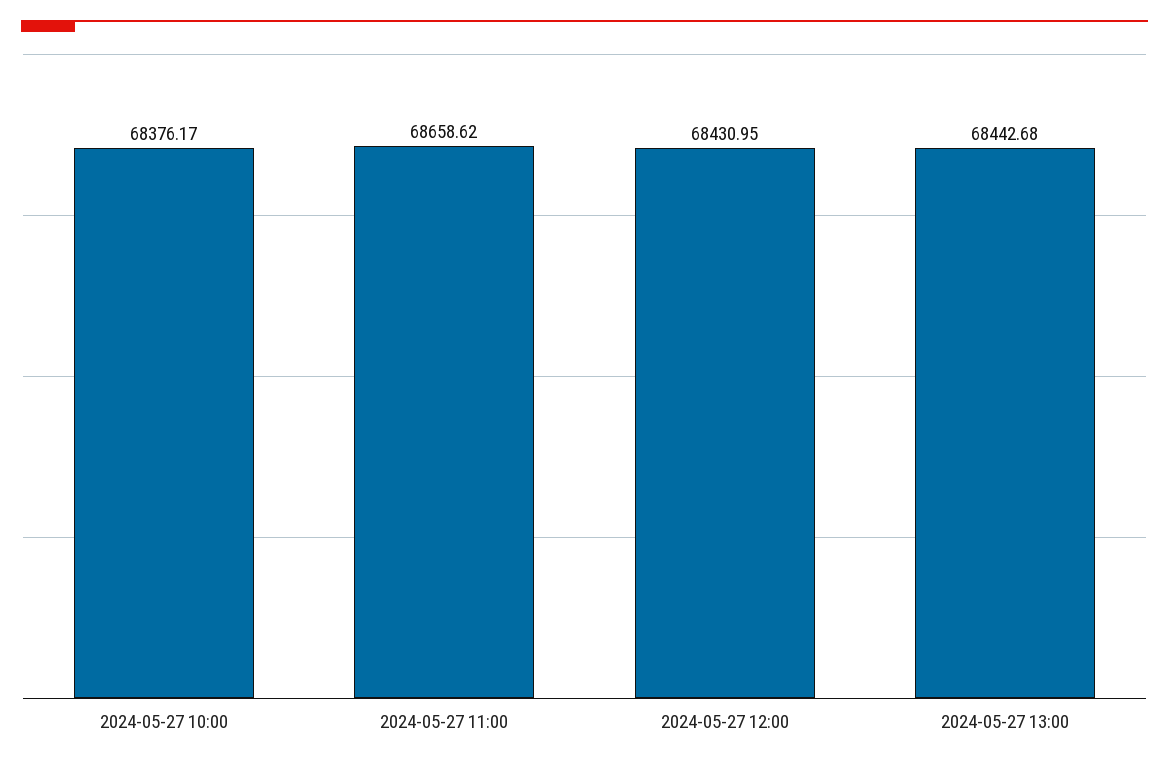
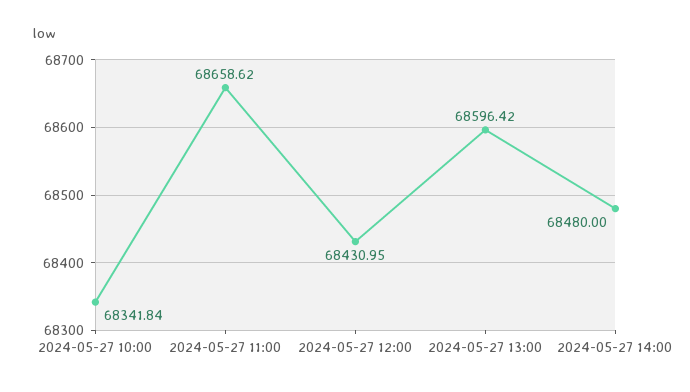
2024-05-27 10:00: 68376.17 -> 68341.84
2024-05-27 13:00: 68442.68 -> 68596.42
2024-05-27 14:00: none -> 68480

